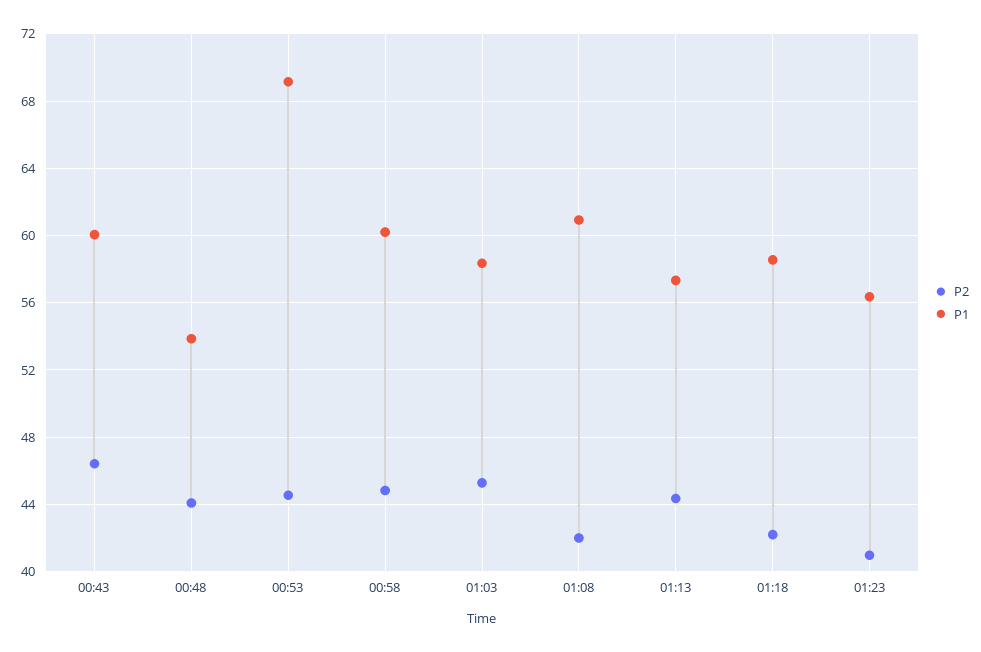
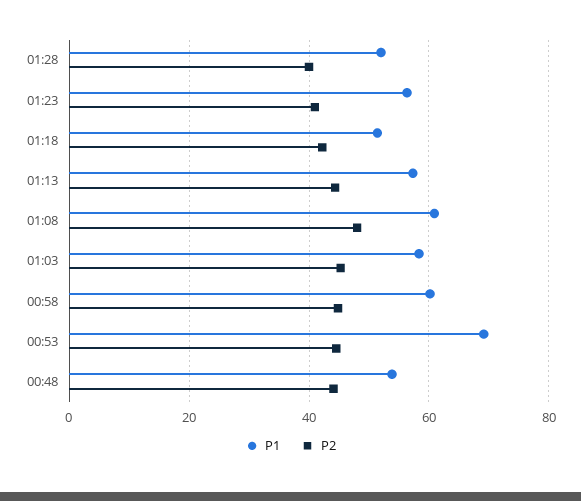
P2, 00:43: 46.5 -> none
P1, 00:43: 60 -> none
P2, 01:08: 42 -> 48
P1, 01:18: 58.5 -> 52
P1, 01:28: none -> 52
P2, 01:28: none -> 40

